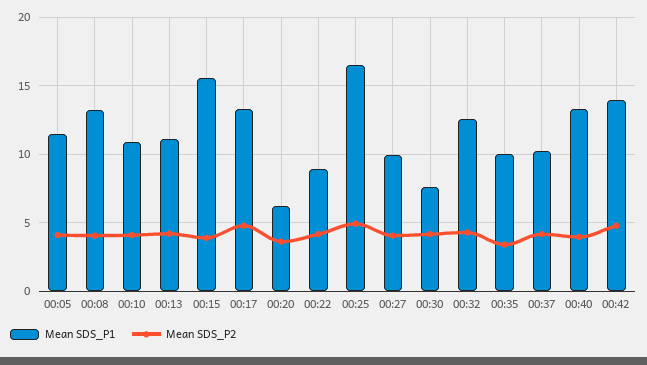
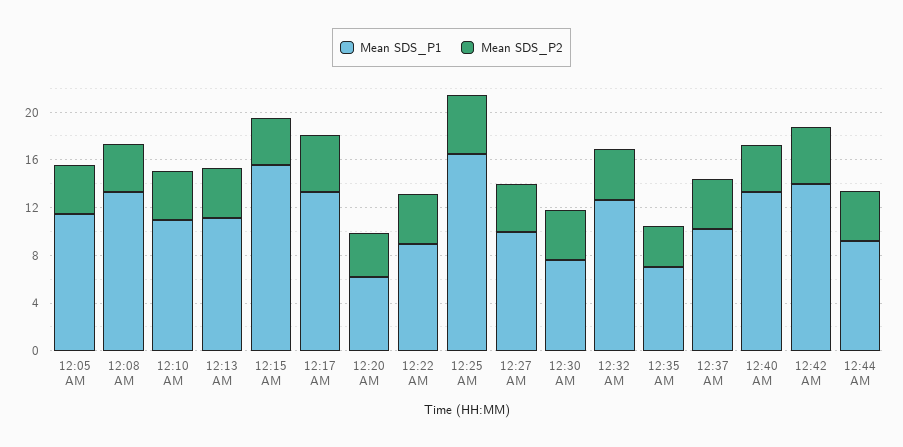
Mean SDS_P1, 00:35: 10 -> 7
Mean SDS_P1, 12:44 AM: none -> 9
Mean SDS_P2, 12:44 AM: none -> 4

